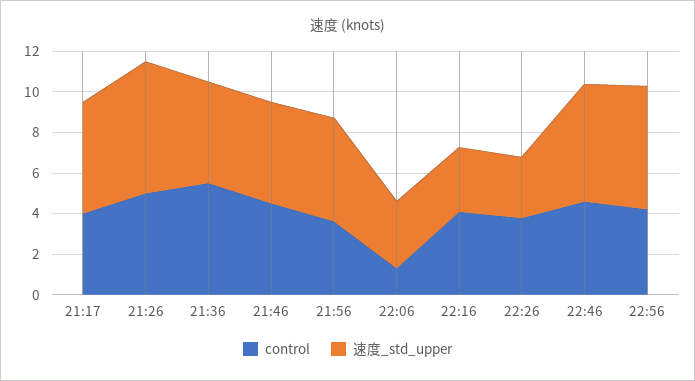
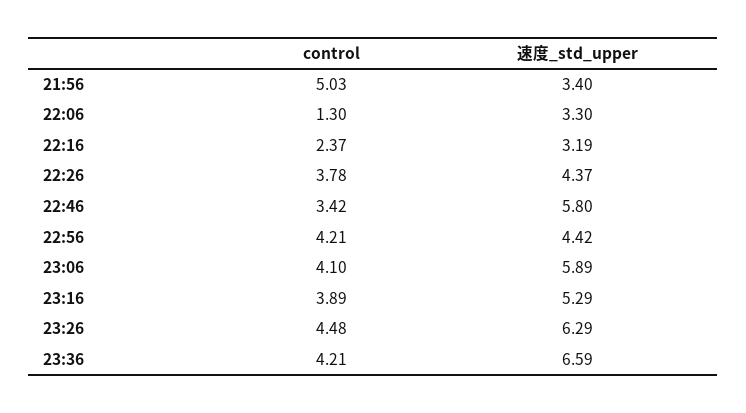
control, 21:17: 4 -> none
速度_std_upper, 21:17: 5.5 -> none
control, 21:26: 5 -> none
速度_std_upper, 21:26: 6.5 -> none
control, 21:36: 5.5 -> none
速度_std_upper, 21:36: 5 -> none
control, 21:46: 4.5 -> none
速度_std_upper, 21:46: 5 -> none
control, 21:56: 3.5 -> 5.03
速度_std_upper, 21:56: 5 -> 3.4
control, 22:16: 4 -> 2.37
速度_std_upper, 22:26: 3 -> 4.37
control, 22:46: 4.5 -> 3.42
速度_std_upper, 22:56: 6 -> 4.42
control, 23:06: none -> 4.1
速度_std_upper, 23:06: none -> 5.89
control, 23:16: none -> 3.89
速度_std_upper, 23:16: none -> 5.29
control, 23:26: none -> 4.48
速度_std_upper, 23:26: none -> 6.29
control, 23:36: none -> 4.21
速度_std_upper, 23:36: none -> 6.59

